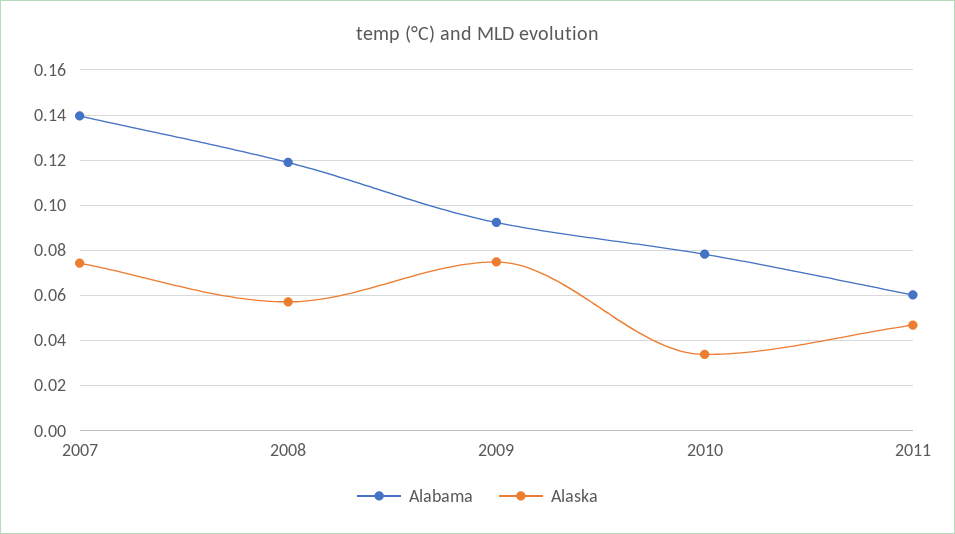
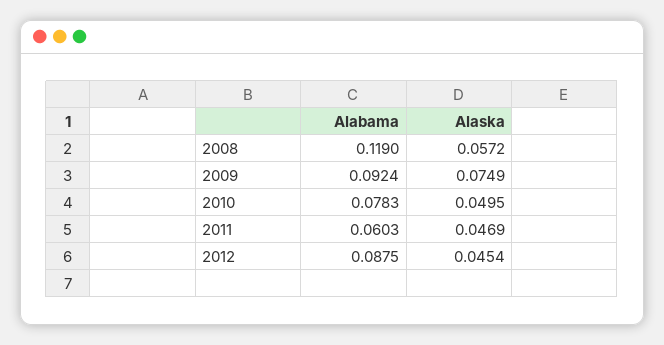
Alabama, 2007: 0.14 -> none
Alaska, 2007: 0.075 -> none
Alaska, 2010: 0.035 -> 0.0495
Alabama, 2012: none -> 0.0875
Alaska, 2012: none -> 0.0454

